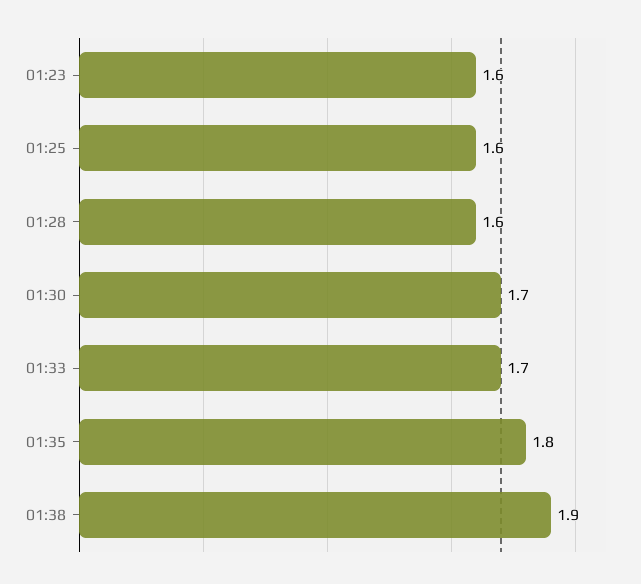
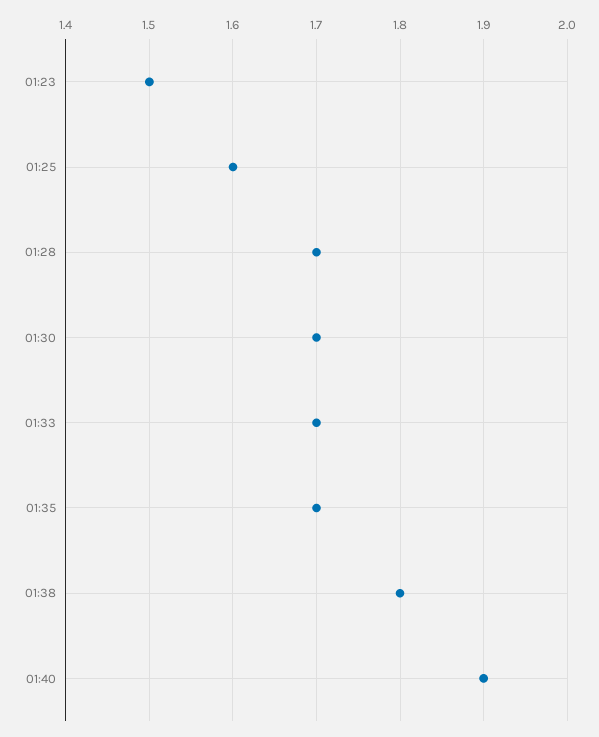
01:23: 1.6 -> 1.5
01:28: 1.6 -> 1.7
01:35: 1.8 -> 1.7
01:38: 1.9 -> 1.8
01:40: none -> 1.9

